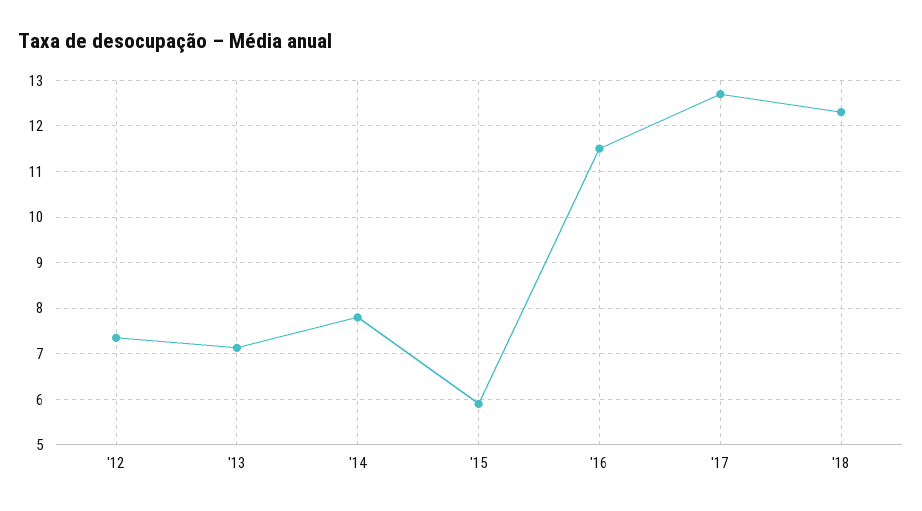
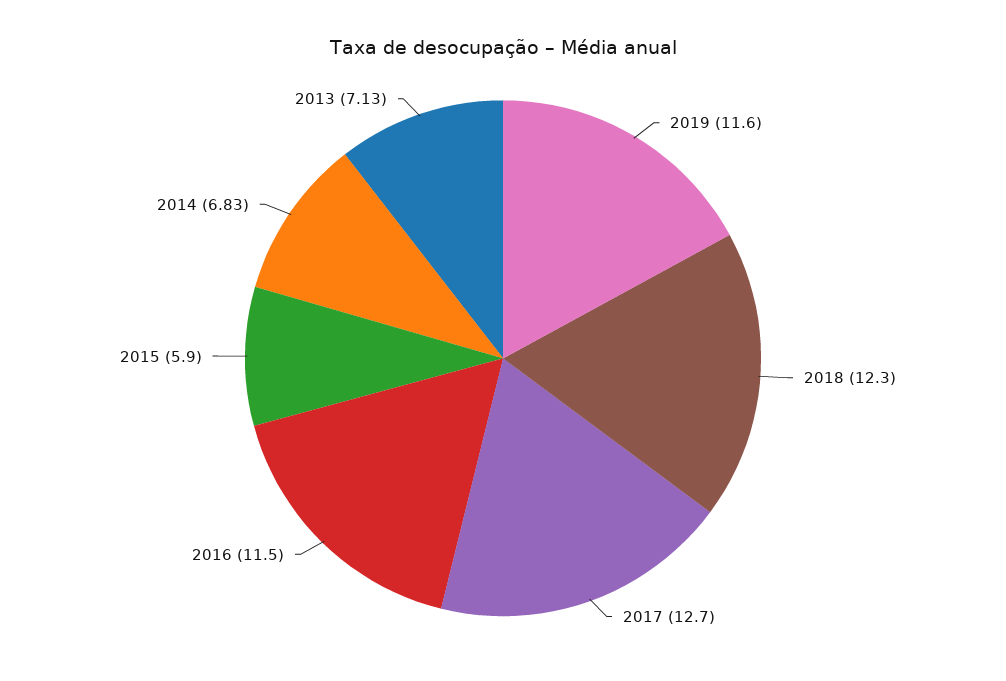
'12: 7.4 -> none
'14: 7.8 -> 6.83
2019: none -> 11.6

